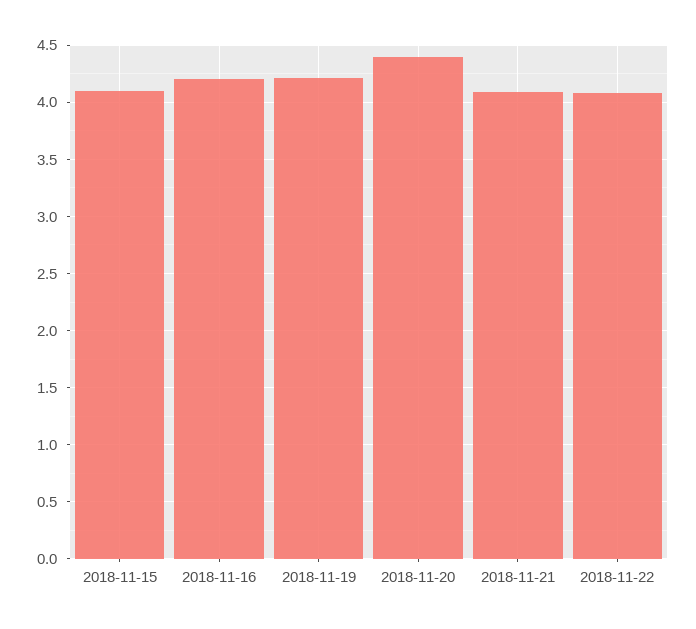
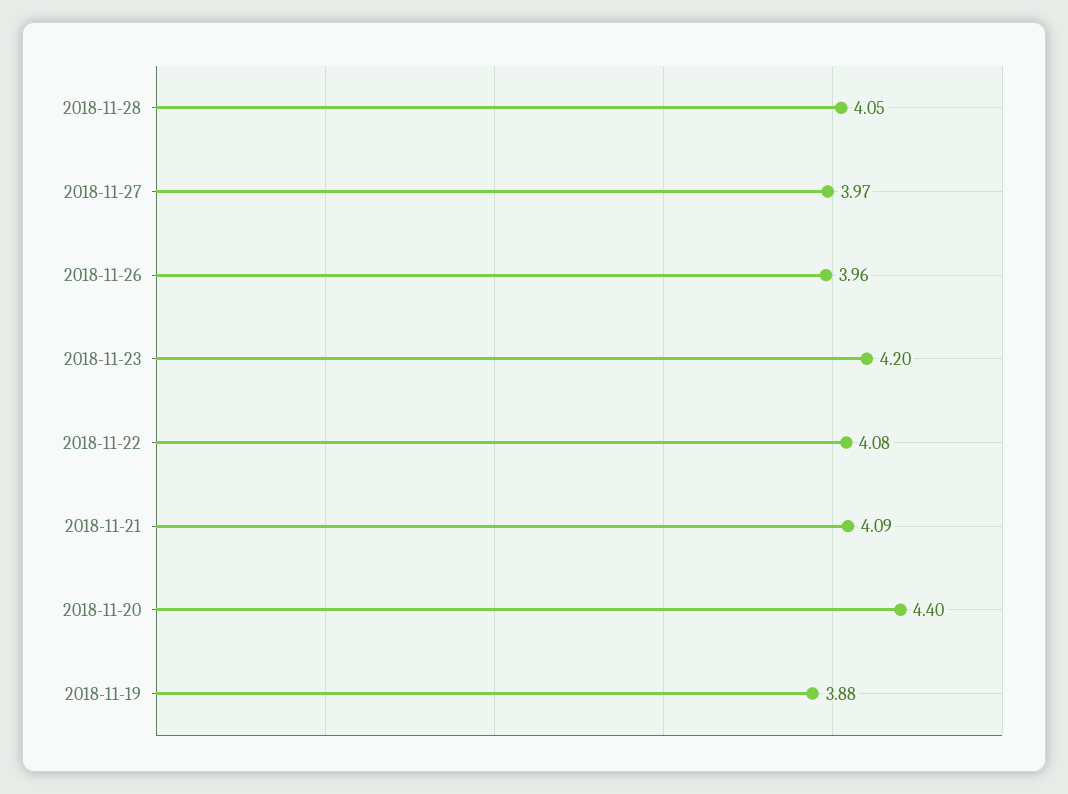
2018-11-15: 4.1 -> none
2018-11-16: 4.2 -> none
2018-11-19: 4.2 -> 3.88
2018-11-28: none -> 4.05
2018-11-27: none -> 3.97
2018-11-26: none -> 3.96
2018-11-23: none -> 4.2

